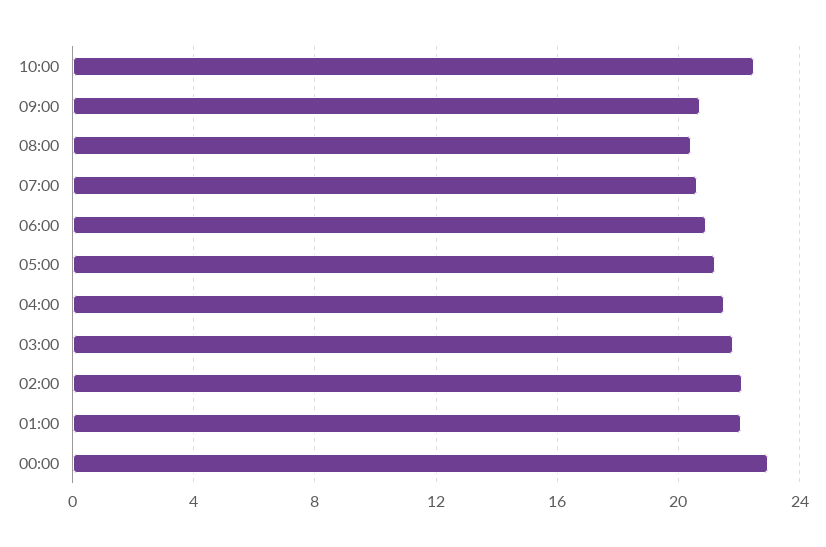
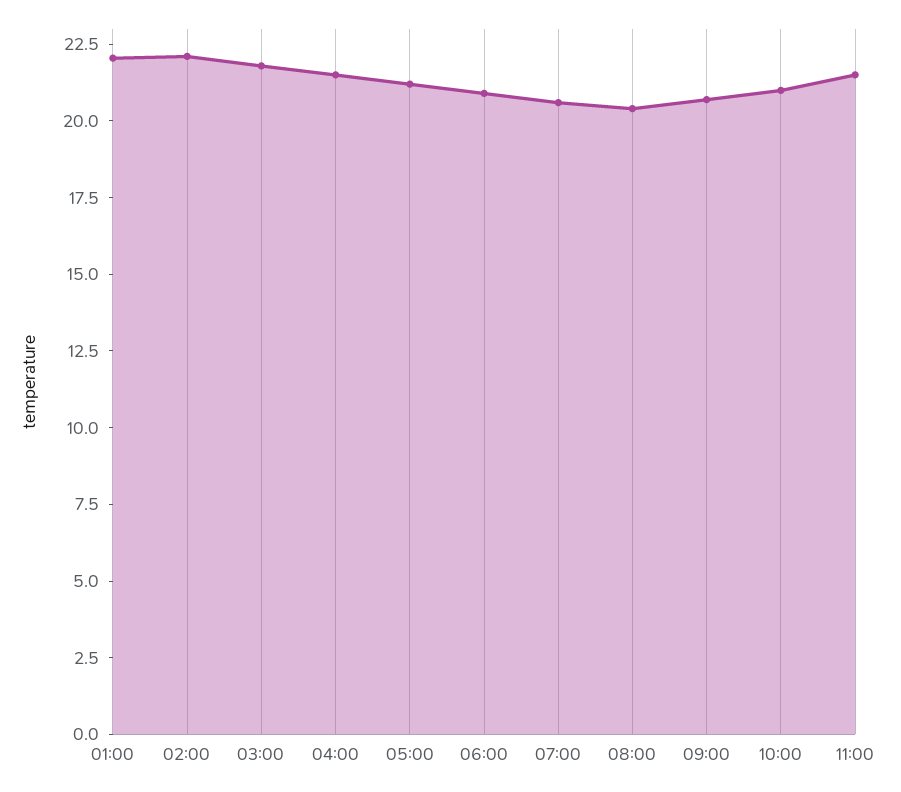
10:00: 22.5 -> 21
00:00: 23 -> none
11:00: none -> 21.5

